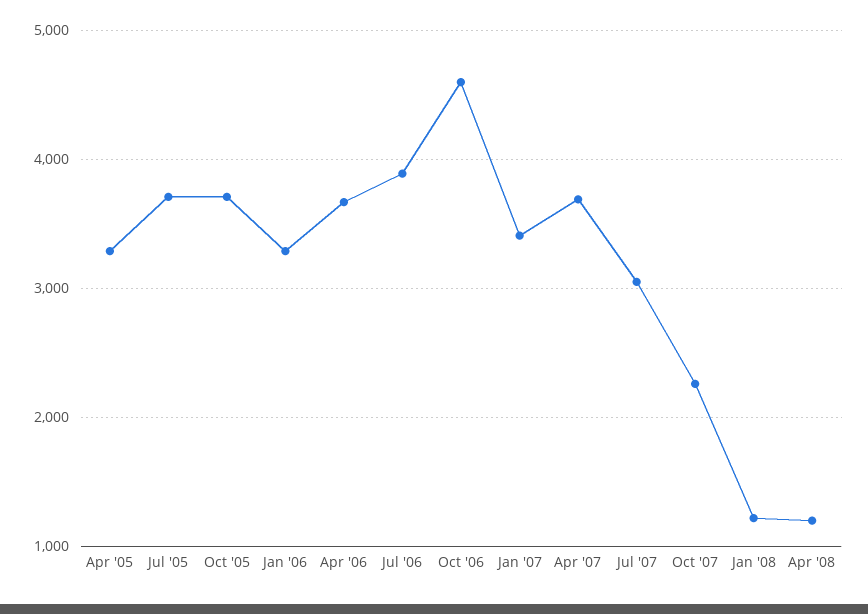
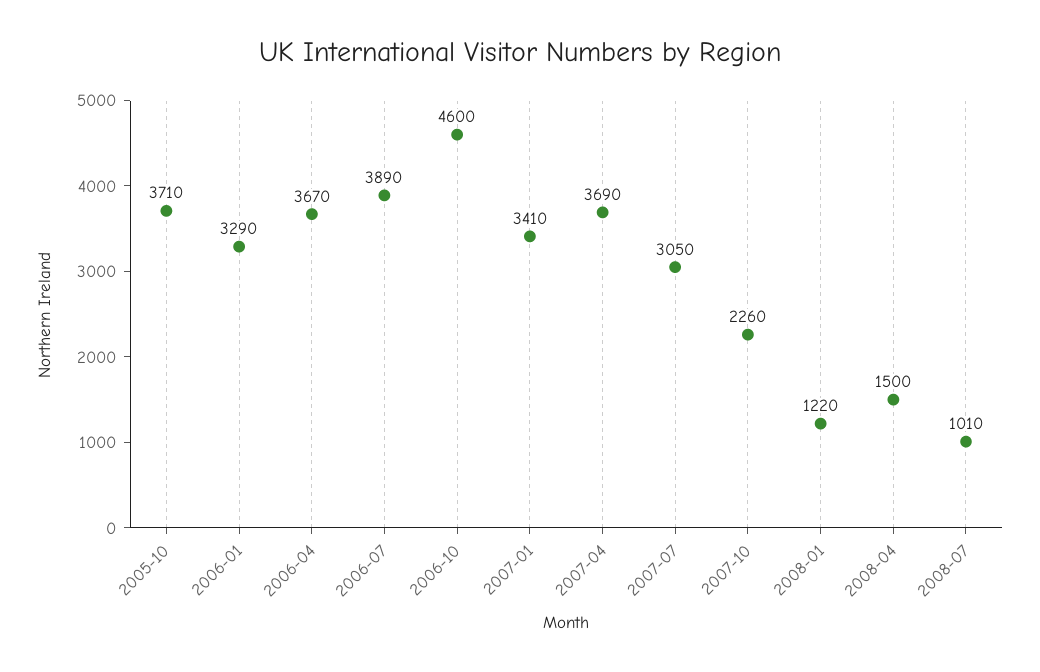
Apr '05: 3300 -> none
Jul '05: 3700 -> none
Apr '08: 1200 -> 1500
2008-07: none -> 1010

